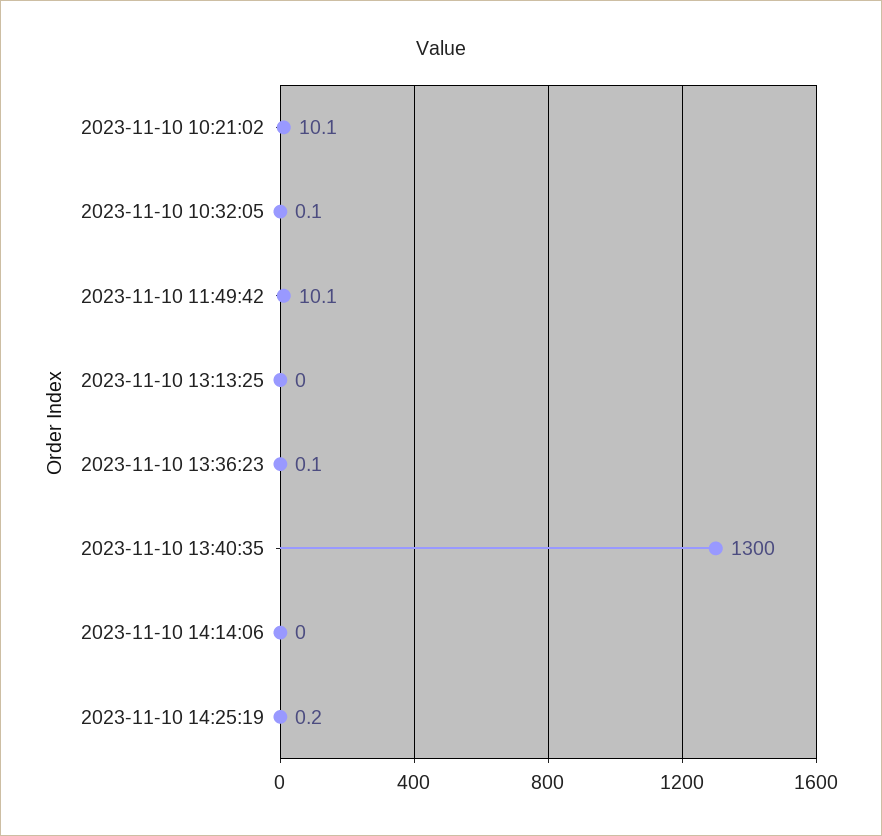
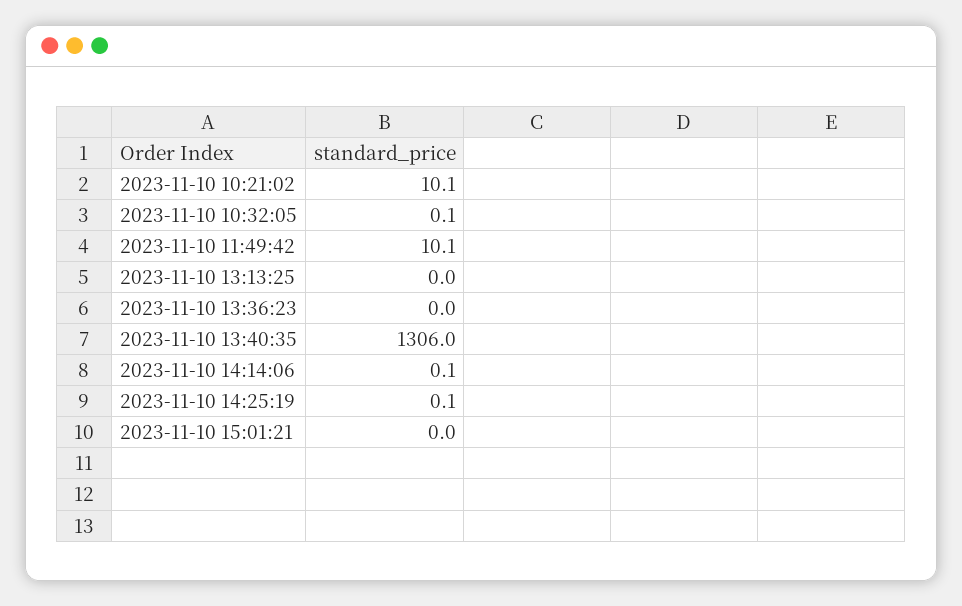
2023-11-10 13:36:23: 0.1 -> 0
2023-11-10 13:40:35: 1300 -> 1306
2023-11-10 14:14:06: 0 -> 0.1
2023-11-10 14:25:19: 0.2 -> 0.1
2023-11-10 15:01:21: none -> 0

